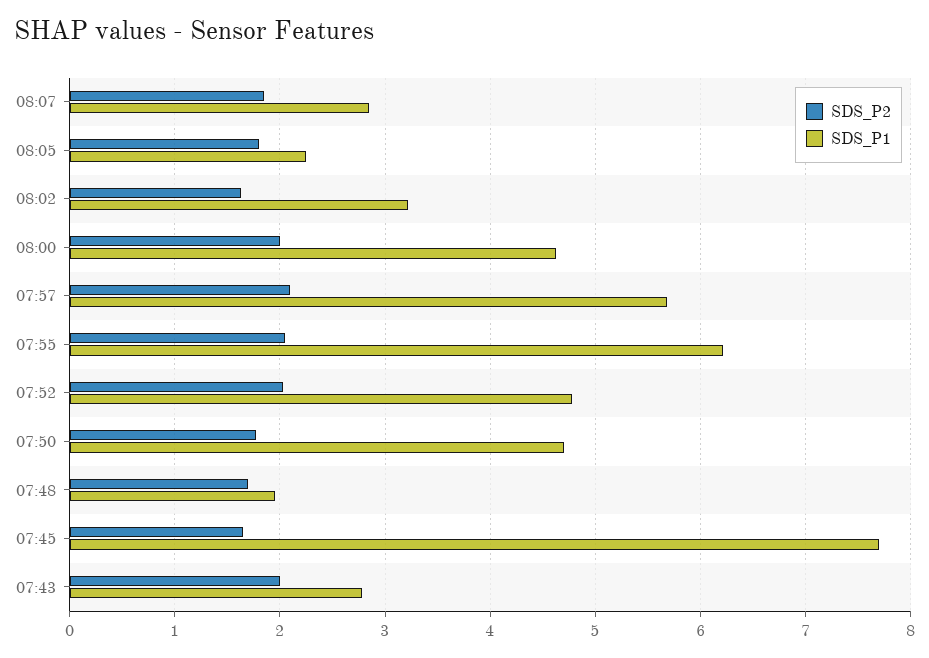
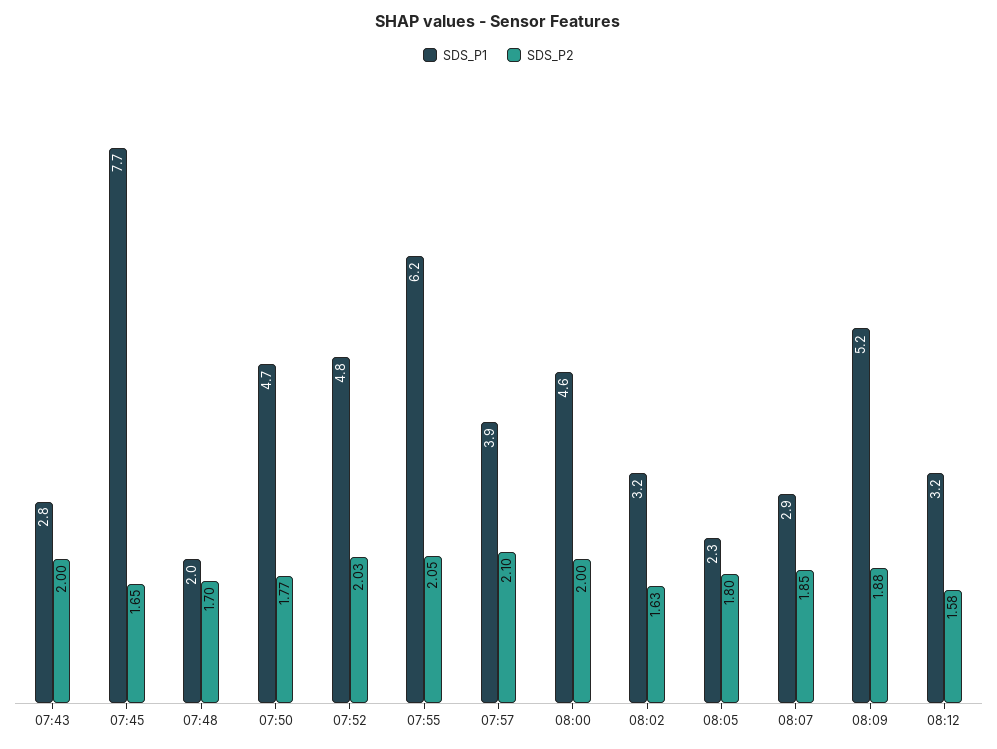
SDS_P1, 07:57: 5.7 -> 3.9
SDS_P1, 08:09: none -> 5.2
SDS_P2, 08:09: none -> 1.88
SDS_P1, 08:12: none -> 3.2
SDS_P2, 08:12: none -> 1.58

